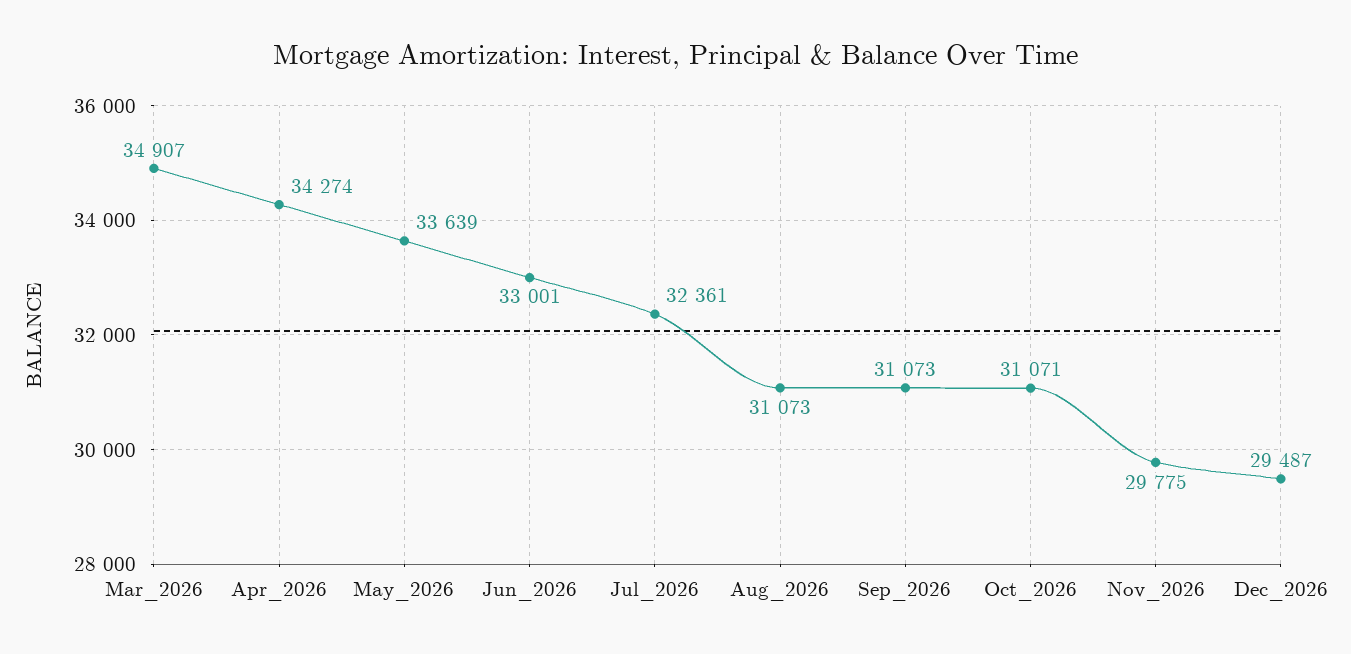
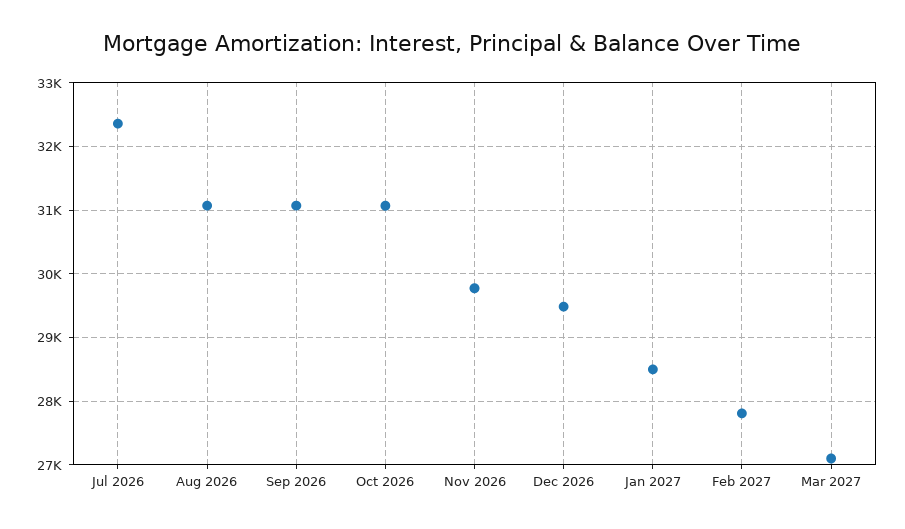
Mar_2026: 34907 -> none
Apr_2026: 34274 -> none
May_2026: 33639 -> none
Jun_2026: 33001 -> none
Jan 2027: none -> 28500
Feb 2027: none -> 27800
Mar 2027: none -> 27100

